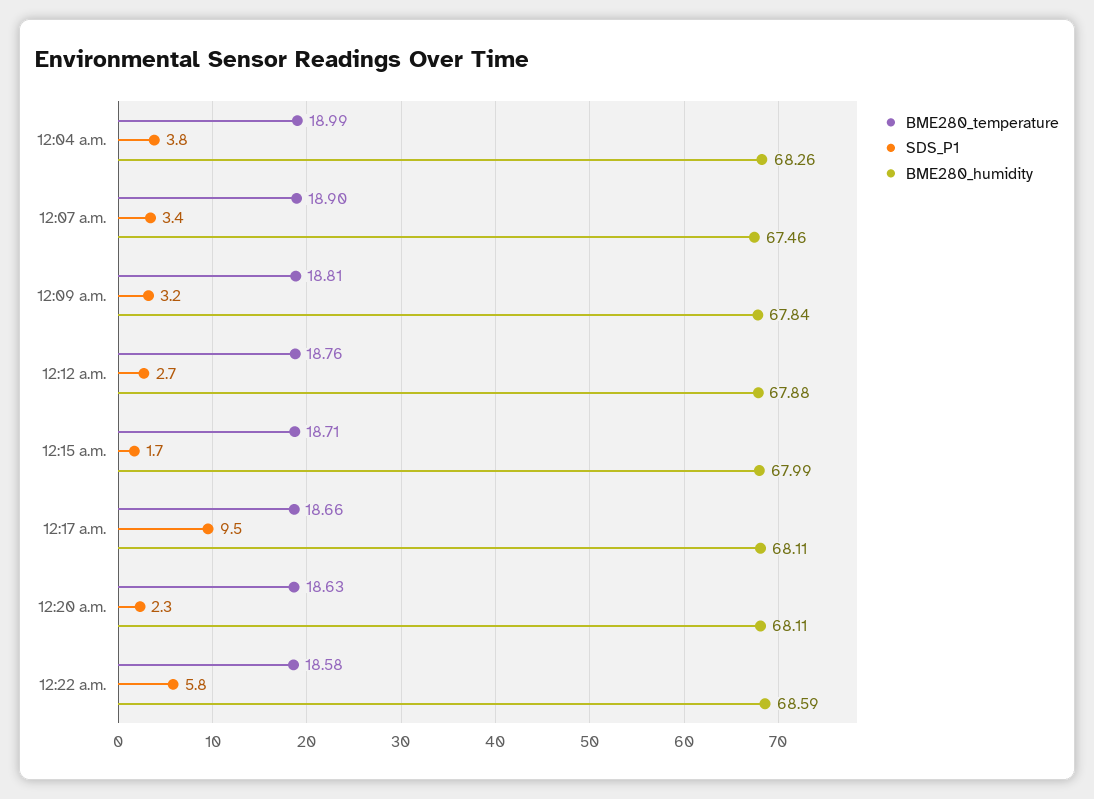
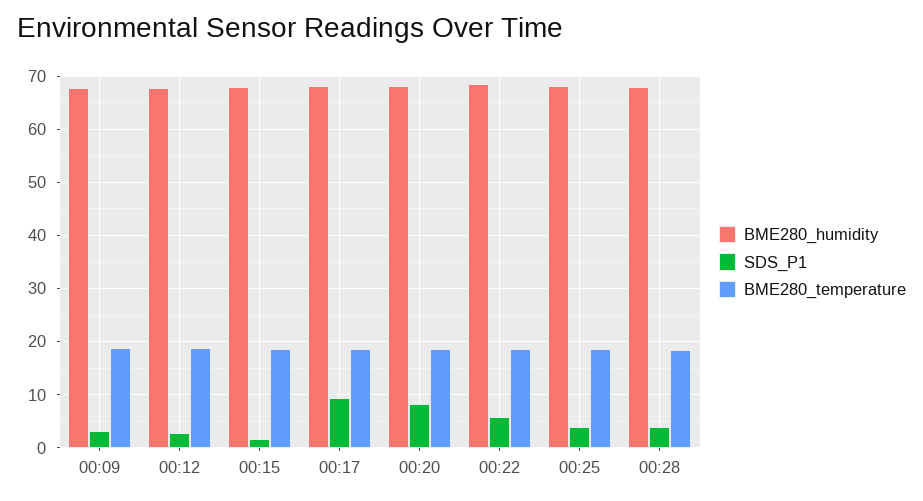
BME280_temperature, 12:04 a.m.: 18.99 -> none
SDS_P1, 12:04 a.m.: 3.8 -> none
BME280_humidity, 12:04 a.m.: 68.26 -> none
BME280_temperature, 12:07 a.m.: 18.9 -> none
SDS_P1, 12:07 a.m.: 3.4 -> none
BME280_humidity, 12:07 a.m.: 67.46 -> none
SDS_P1, 12:20 a.m.: 2.3 -> 8
BME280_humidity, 00:25: none -> 68
SDS_P1, 00:25: none -> 4
BME280_temperature, 00:25: none -> 18
BME280_humidity, 00:28: none -> 68
SDS_P1, 00:28: none -> 4
BME280_temperature, 00:28: none -> 18

